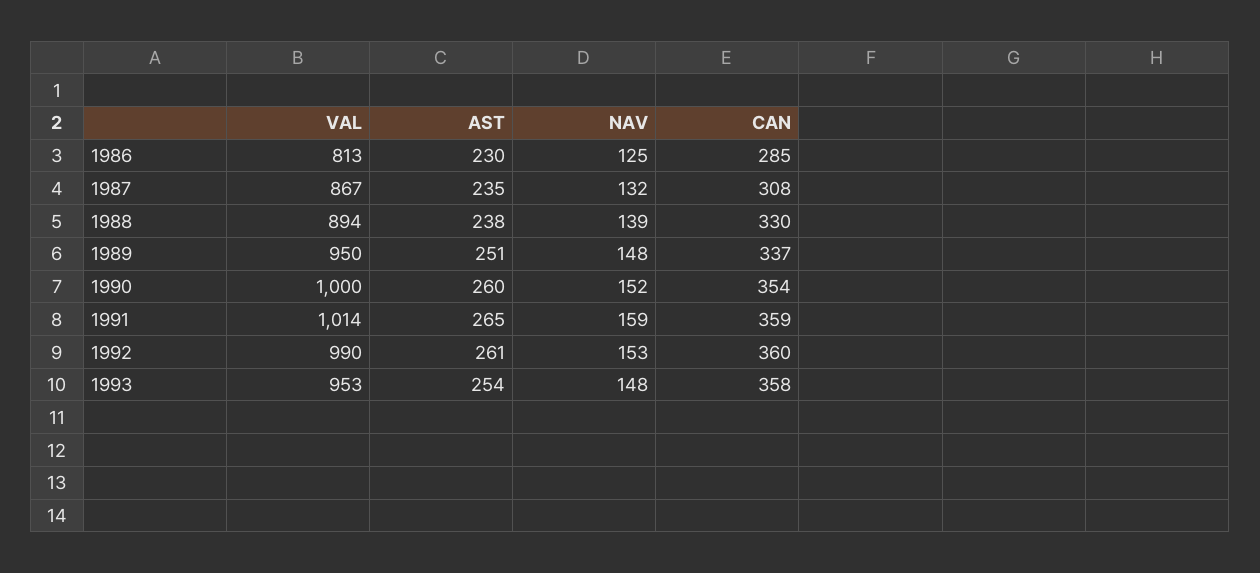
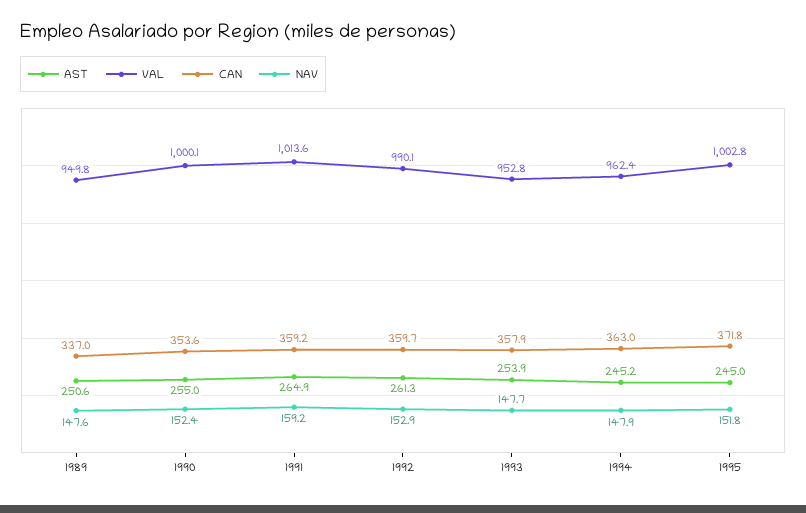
VAL, 1986: 813 -> none
AST, 1986: 230 -> none
NAV, 1986: 125 -> none
CAN, 1986: 285 -> none
VAL, 1987: 867 -> none
AST, 1987: 235 -> none
NAV, 1987: 132 -> none
CAN, 1987: 308 -> none
VAL, 1988: 894 -> none
AST, 1988: 238 -> none
NAV, 1988: 139 -> none
CAN, 1988: 330 -> none
AST, 1990: 260 -> 255
AST, 1994: none -> 245.2
VAL, 1994: none -> 962.4
CAN, 1994: none -> 363
NAV, 1994: none -> 147.9
AST, 1995: none -> 245
VAL, 1995: none -> 1002.8
CAN, 1995: none -> 371.8
NAV, 1995: none -> 151.8

